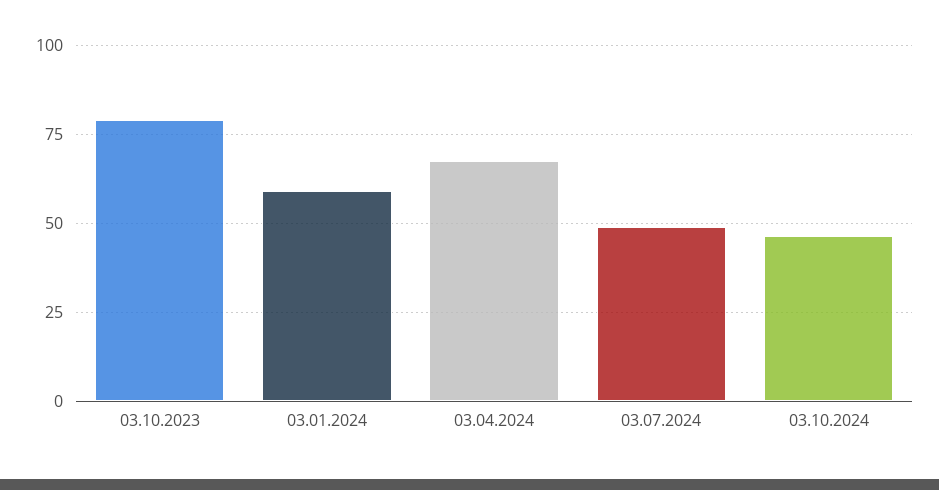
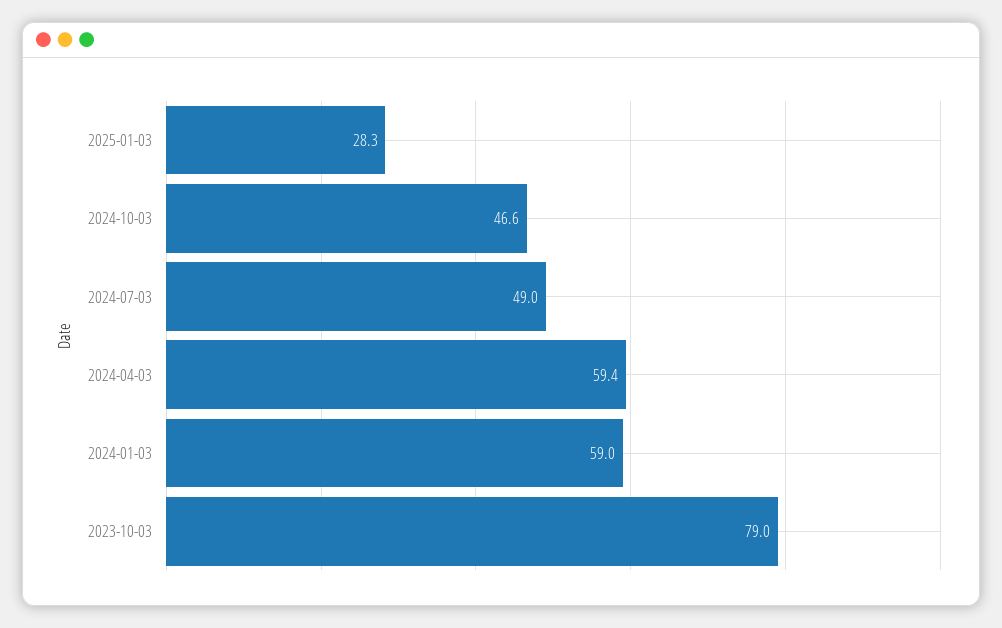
03.04.2024: 67.5 -> 59.4
2025-01-03: none -> 28.3

